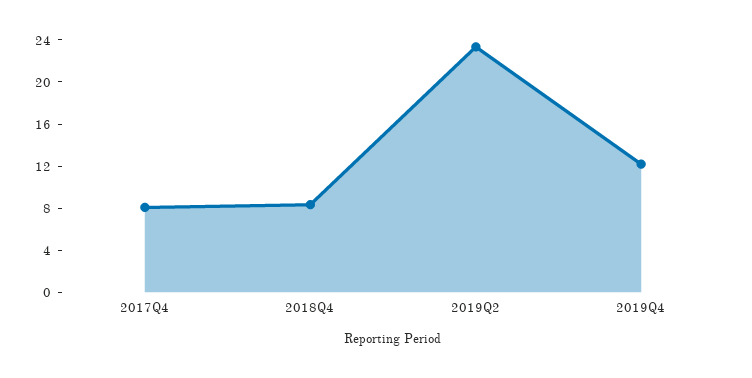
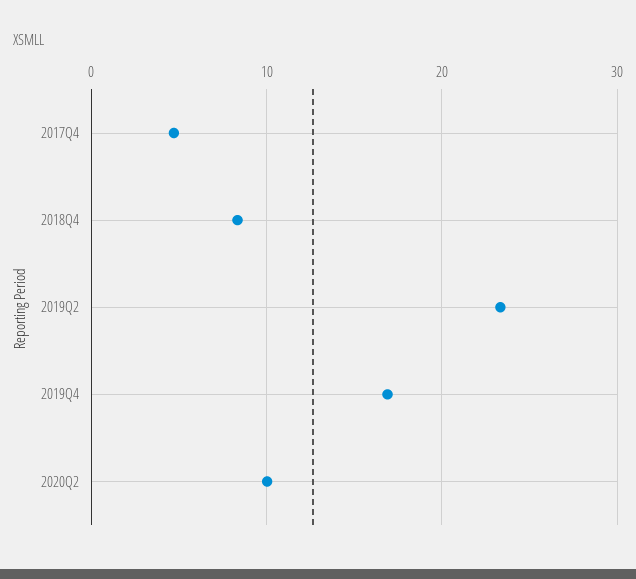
2017Q4: 8 -> 5
2019Q4: 12 -> 17
2020Q2: none -> 10

